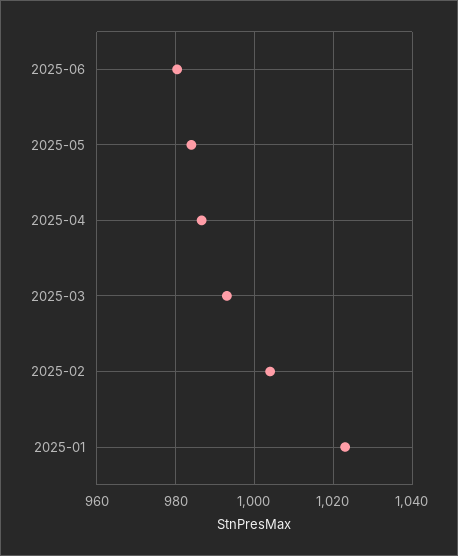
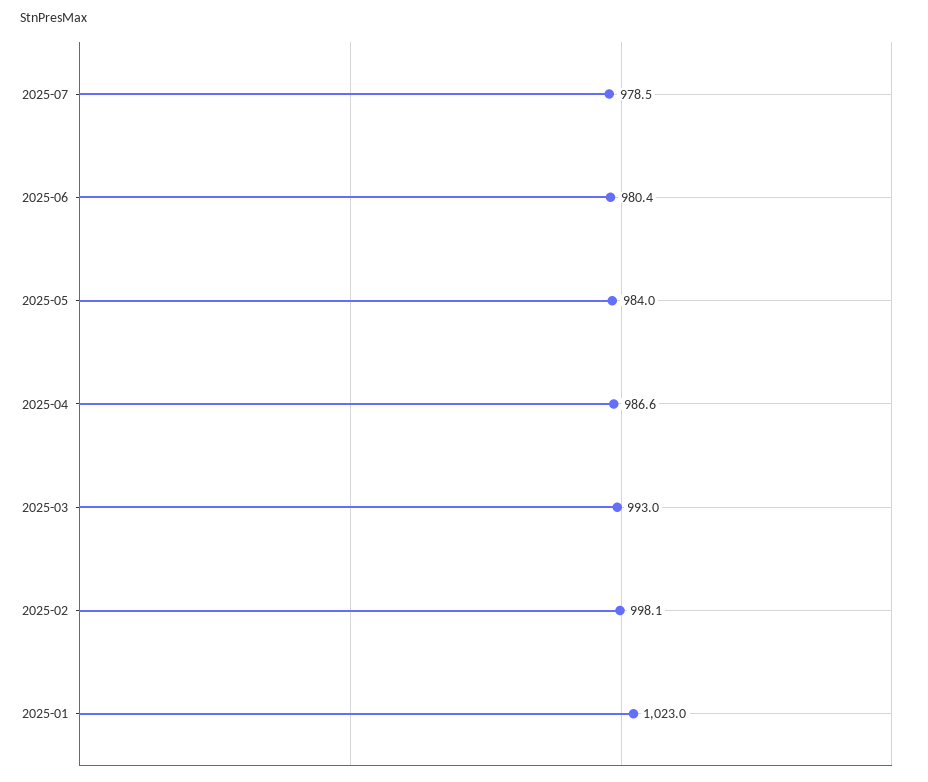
2025-02: 1004 -> 998.1
2025-07: none -> 978.5

